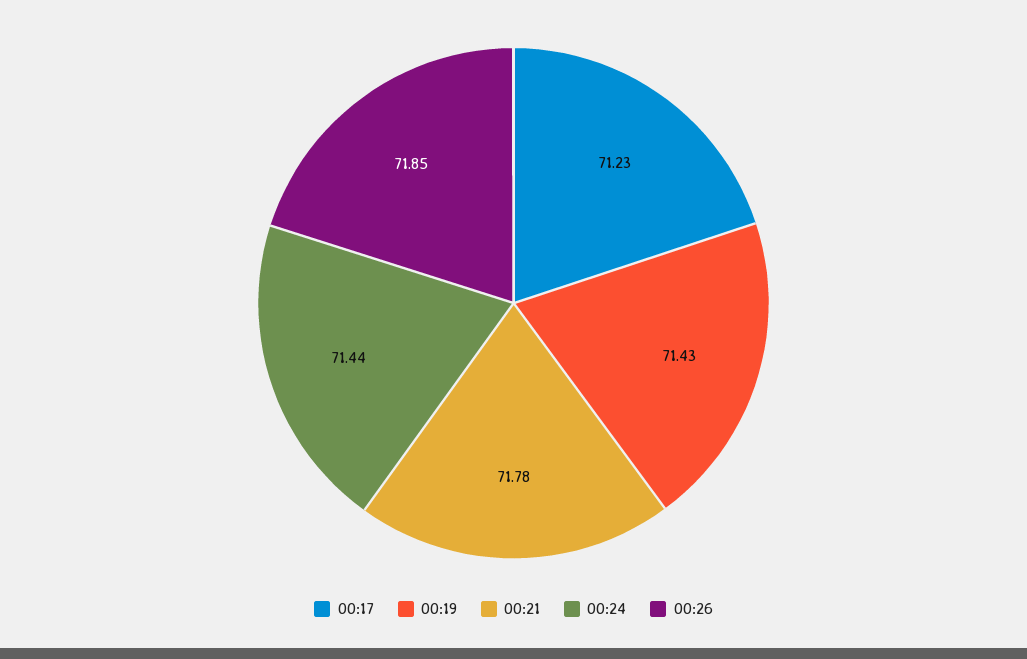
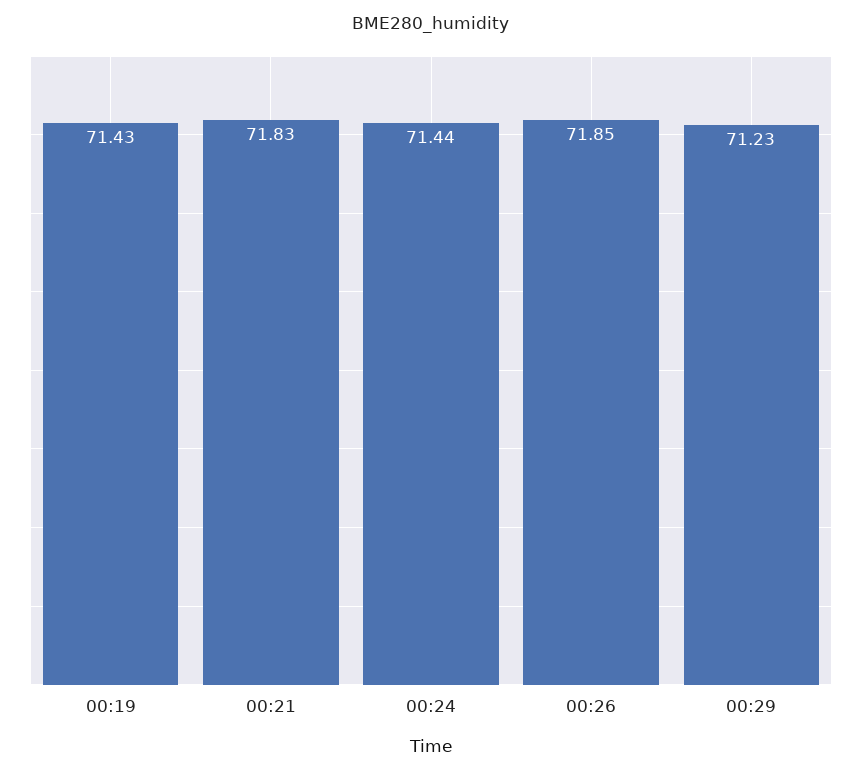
00:17: 71.23 -> none
00:21: 71.78 -> 71.83
00:29: none -> 71.23

